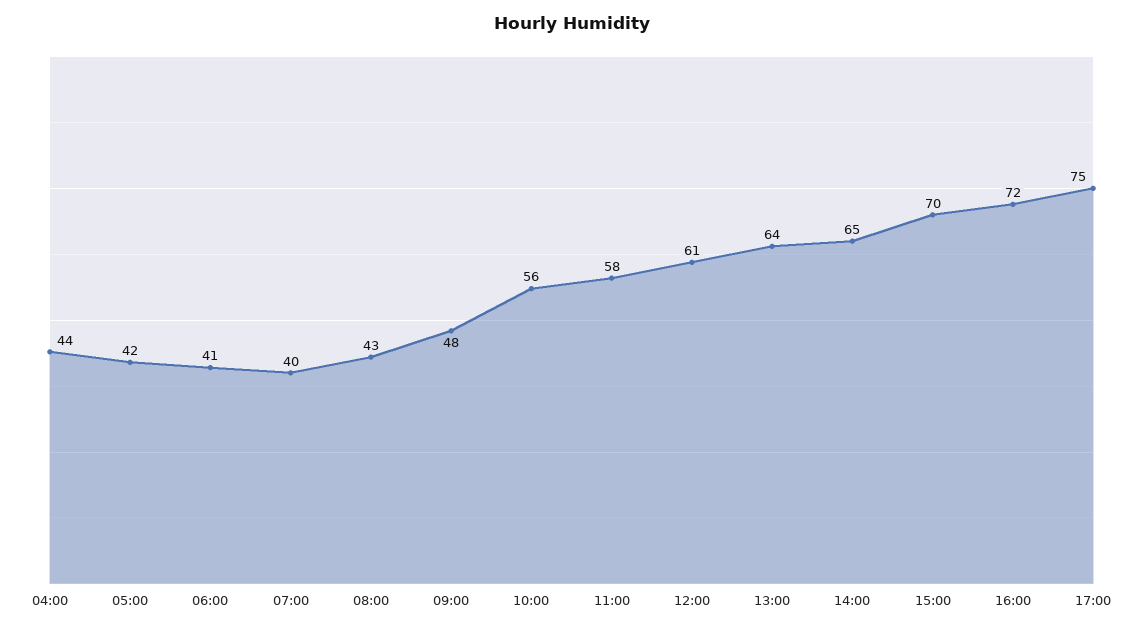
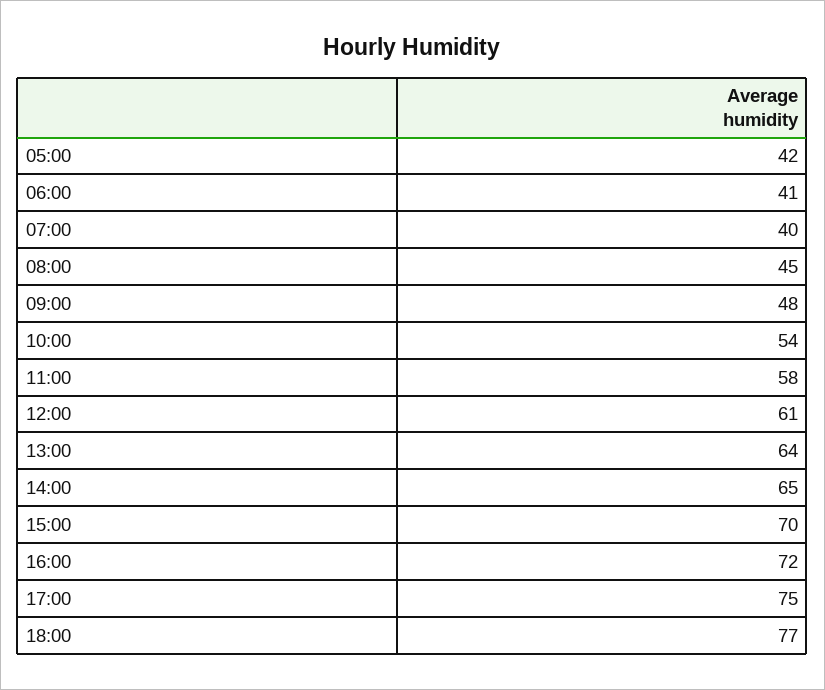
04:00: 44 -> none
08:00: 43 -> 45
10:00: 56 -> 54
18:00: none -> 77

